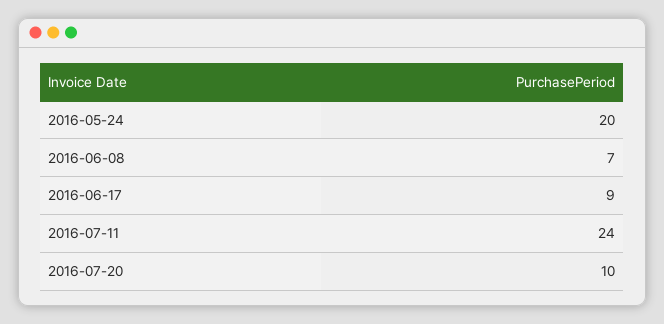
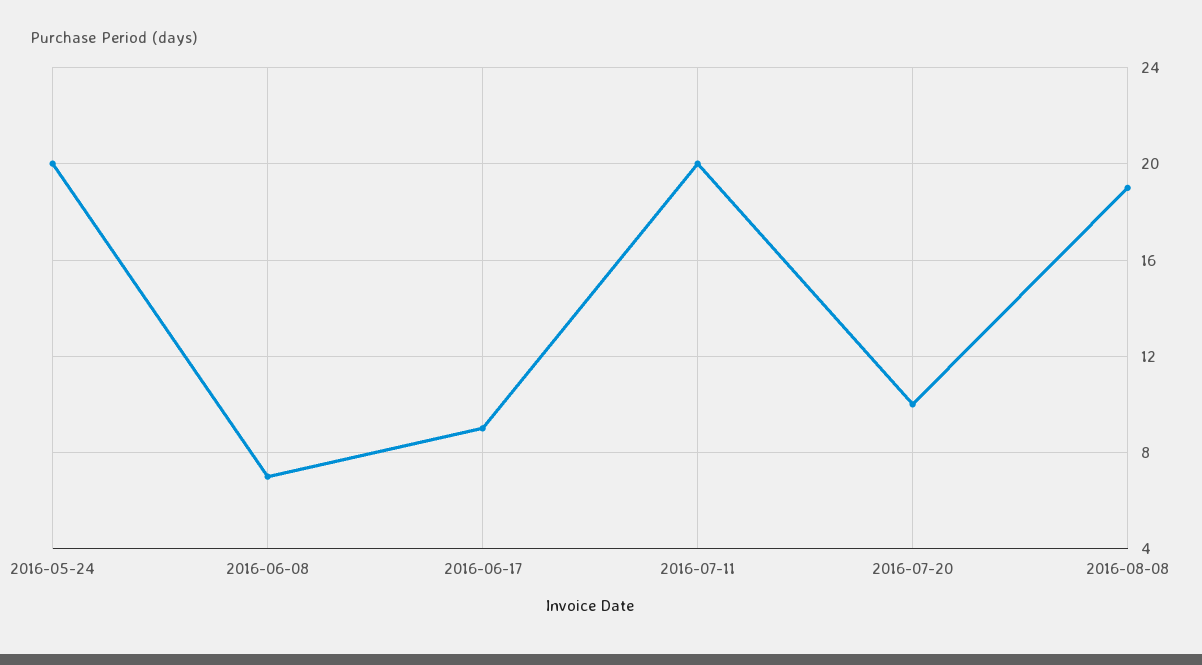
2016-07-11: 24 -> 20
2016-08-08: none -> 19

